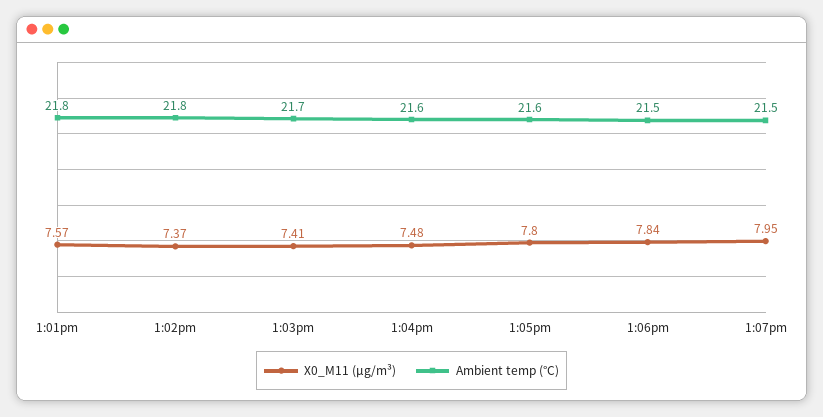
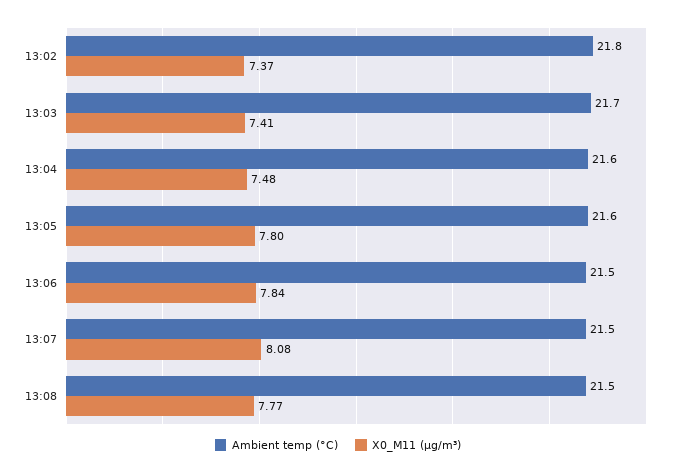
X0_M11 (μg/m³), 1:01pm: 7.57 -> none
Ambient temp (°C), 1:01pm: 21.8 -> none
X0_M11 (μg/m³), 1:07pm: 7.95 -> 8.08
Ambient temp (°C), 13:08: none -> 21.5
X0_M11 (μg/m³), 13:08: none -> 7.77

